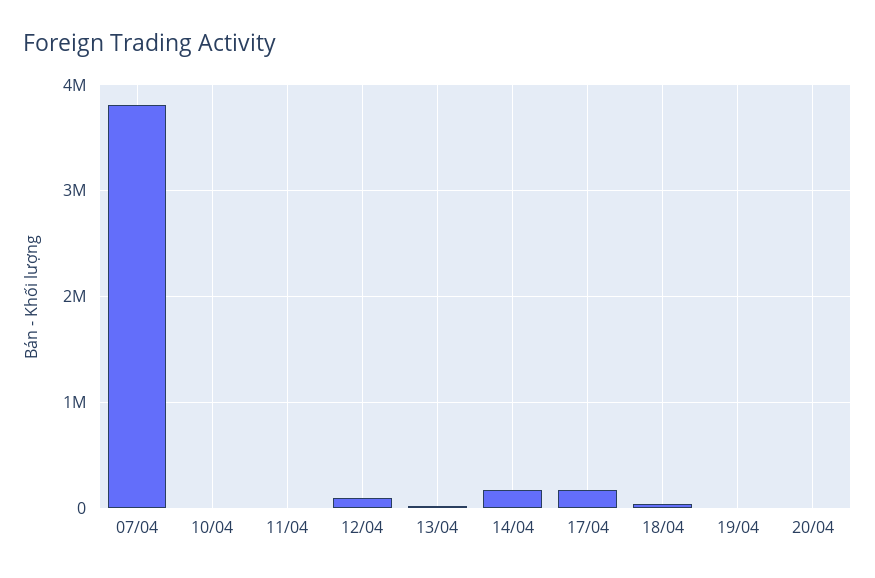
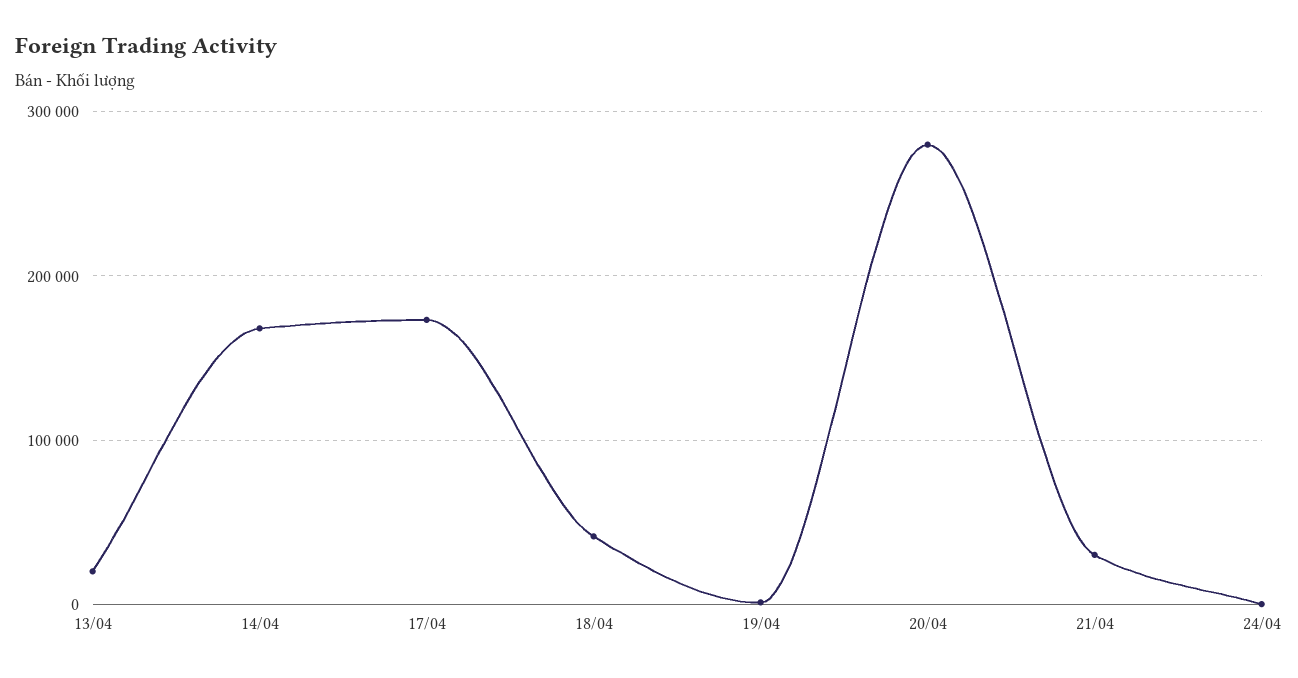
07/04: 3800000 -> none
10/04: 0 -> none
11/04: 0 -> none
12/04: 100000 -> none
20/04: 0 -> 280000
21/04: none -> 30000
24/04: none -> 0

